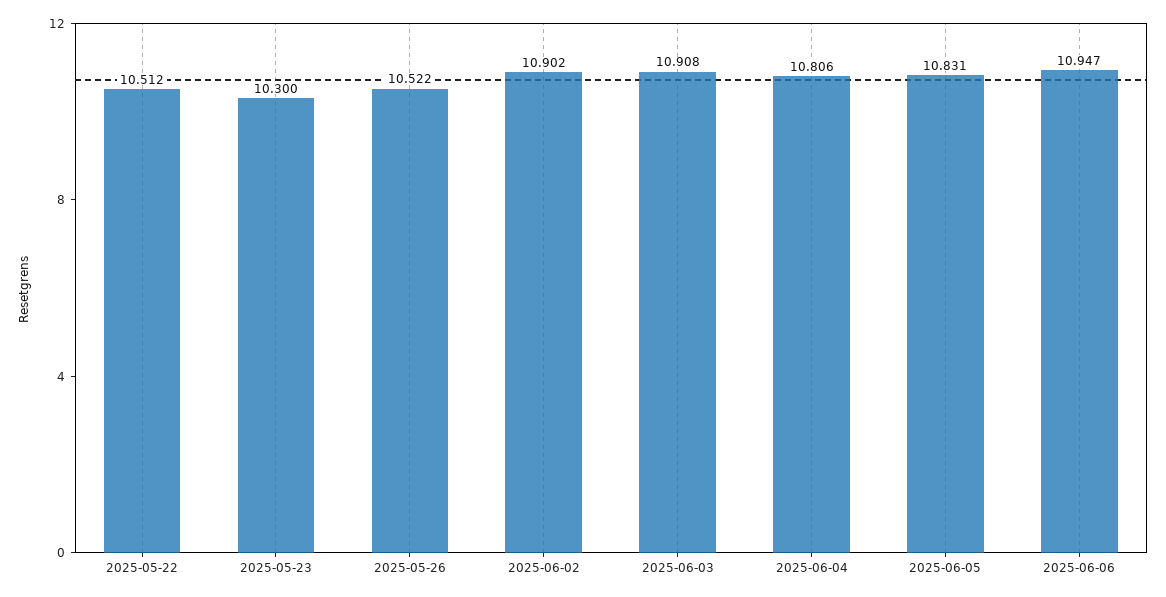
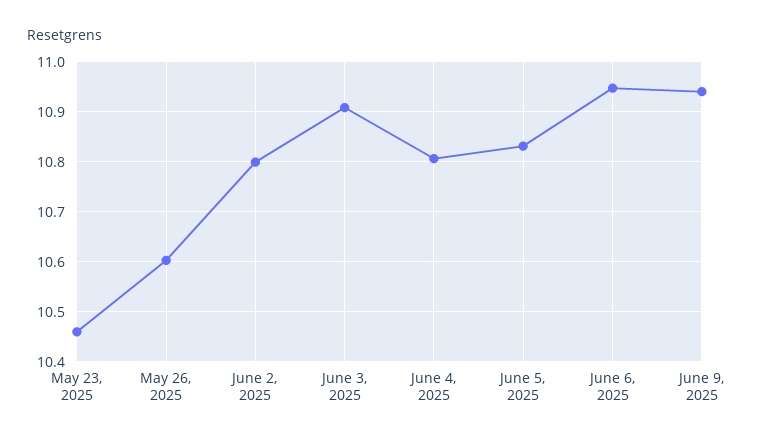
2025-05-22: 10.512 -> none
2025-05-23: 10.3 -> 10.46
2025-05-26: 10.522 -> 10.6
2025-06-02: 10.902 -> 10.8
June 9, 2025: none -> 10.94

